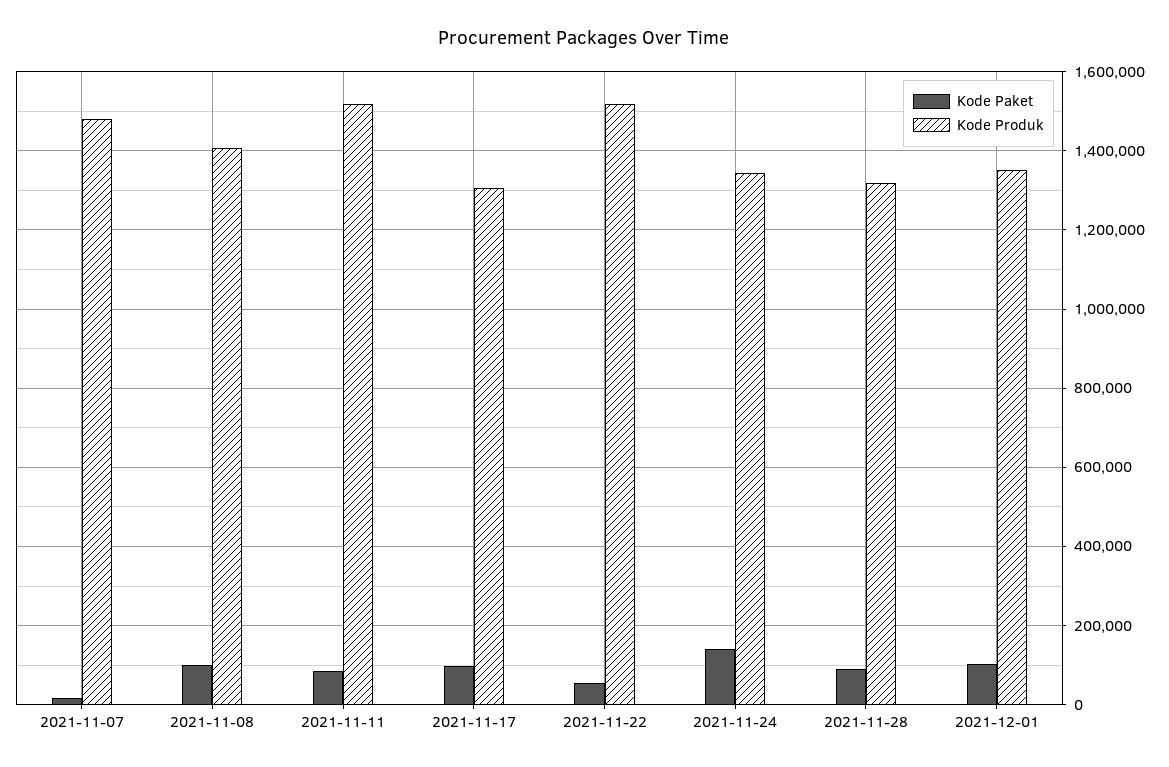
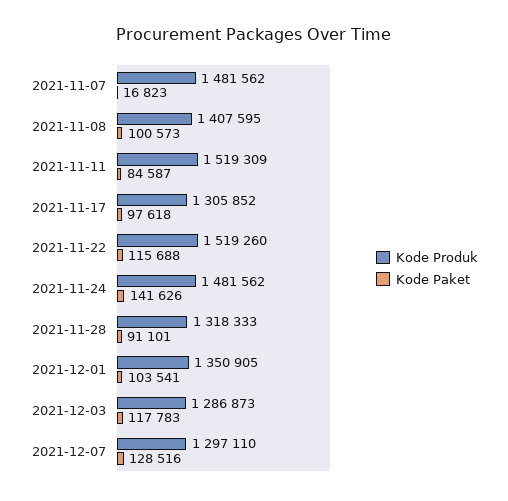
Kode Paket, 2021-11-22: 60000 -> 115688
Kode Produk, 2021-11-24: 1340000 -> 1481562
Kode Produk, 2021-12-03: none -> 1286873
Kode Paket, 2021-12-03: none -> 117783
Kode Produk, 2021-12-07: none -> 1297110
Kode Paket, 2021-12-07: none -> 128516

